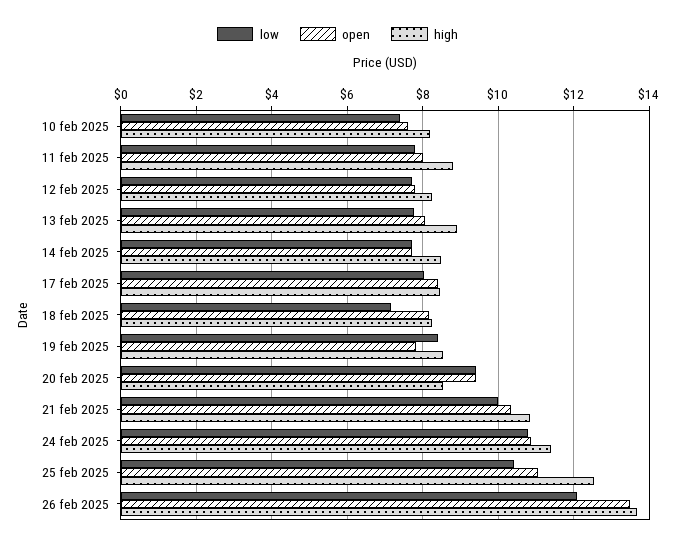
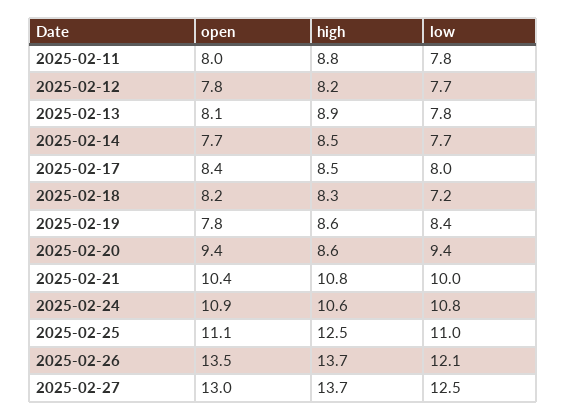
low, 10 feb 2025: 7.4 -> none
open, 10 feb 2025: 7.6 -> none
high, 10 feb 2025: 8.2 -> none
high, 24 feb 2025: 11.4 -> 10.6
low, 25 feb 2025: 10.4 -> 11
open, 2025-02-27: none -> 13
high, 2025-02-27: none -> 13.7
low, 2025-02-27: none -> 12.5

